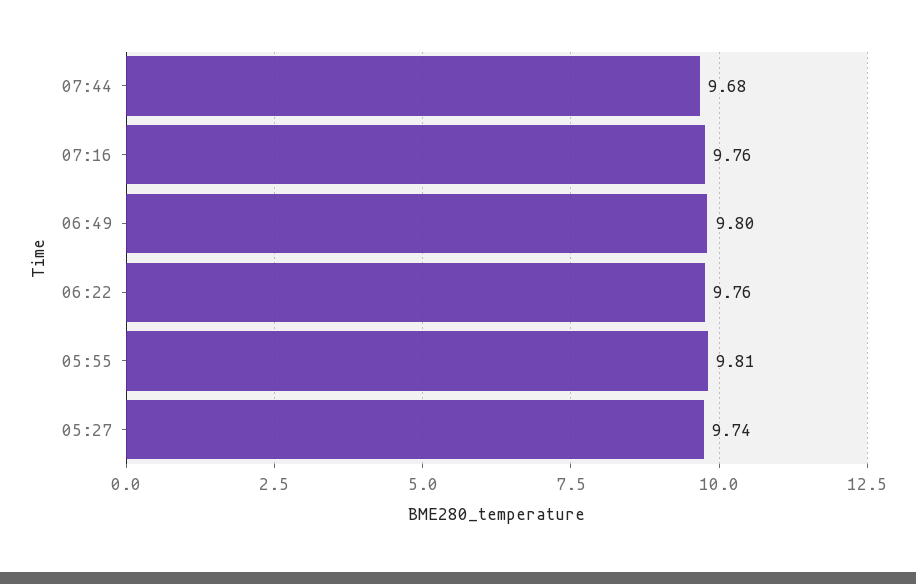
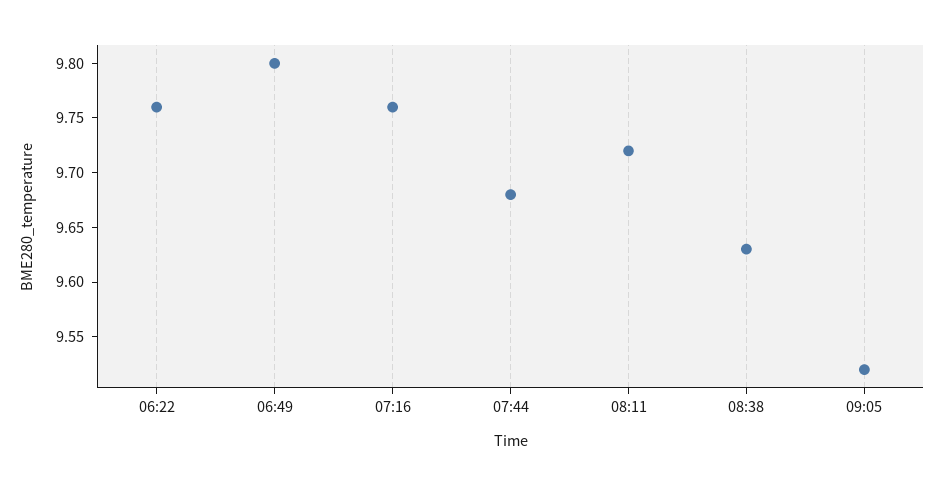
05:55: 9.81 -> none
05:27: 9.74 -> none
08:11: none -> 9.72
08:38: none -> 9.63
09:05: none -> 9.52

